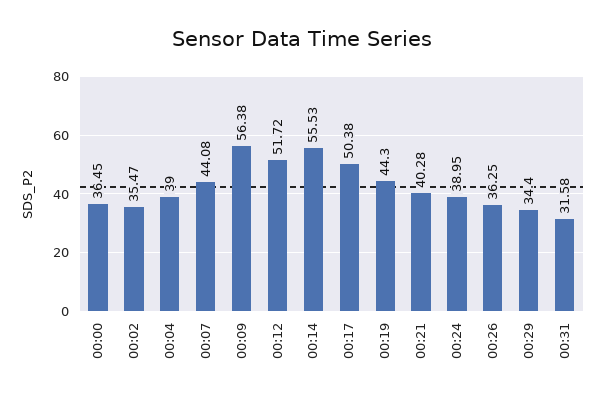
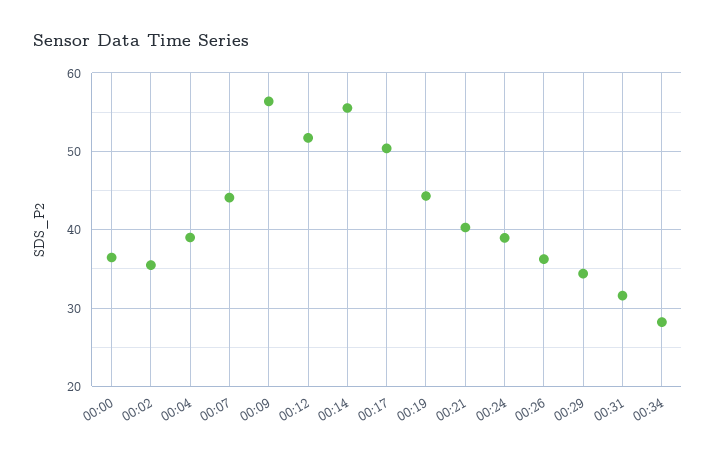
00:34: none -> 28

